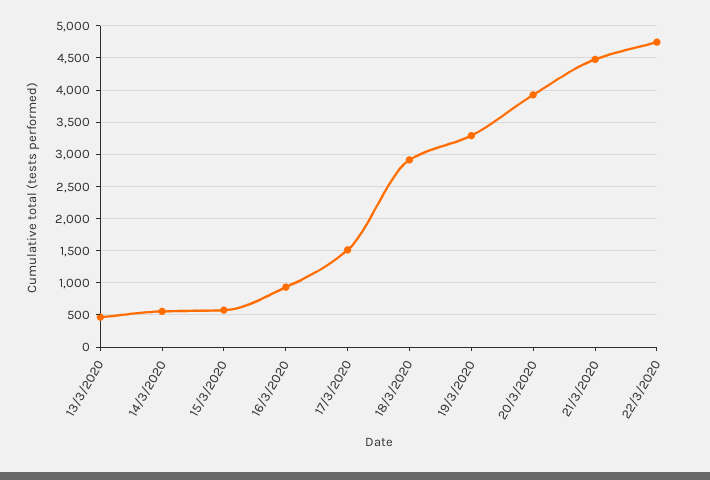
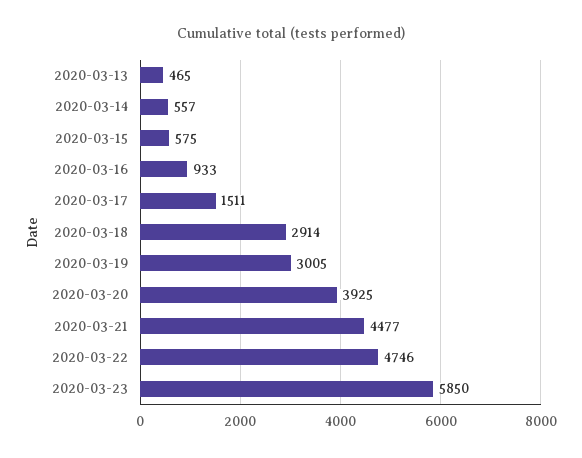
19/3/2020: 3300 -> 3005
2020-03-23: none -> 5850

